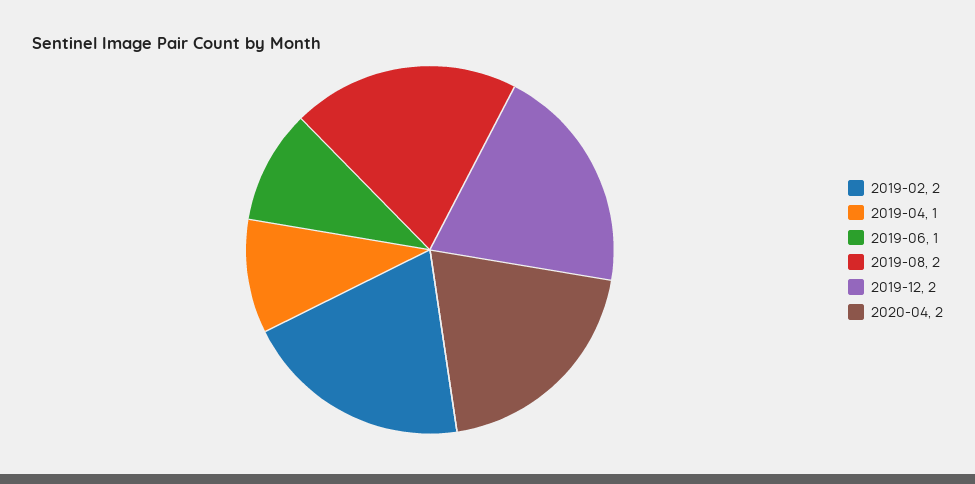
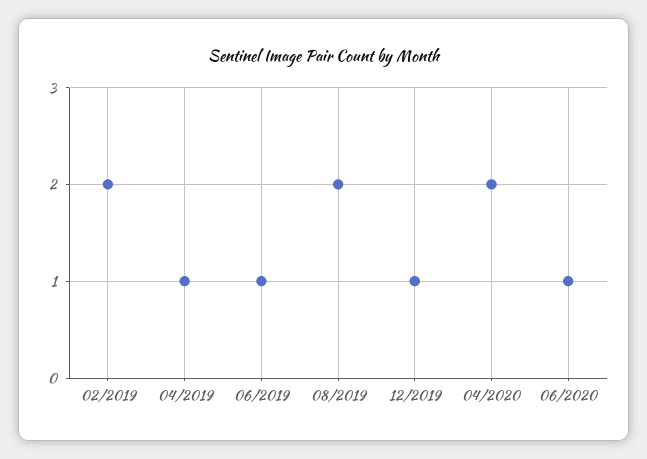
2019-12: 2 -> 1
06/2020: none -> 1

